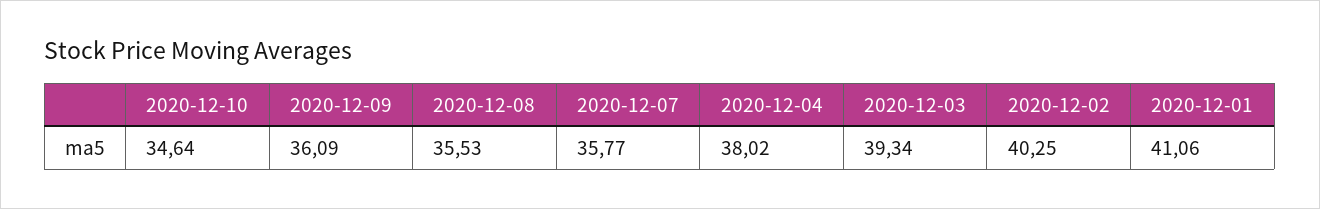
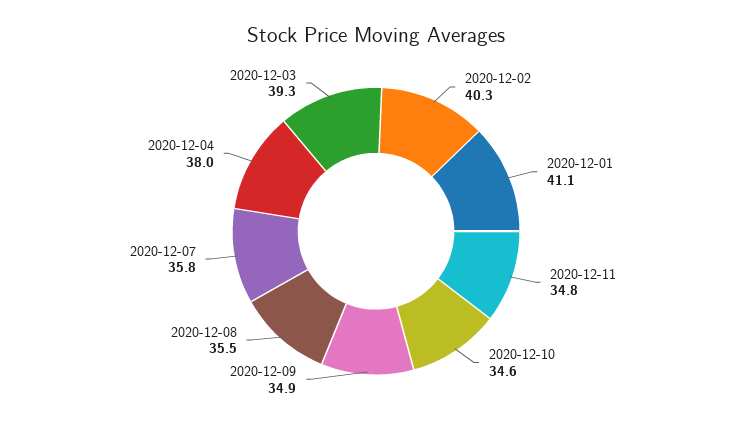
2020-12-09: 36.09 -> 34.9
2020-12-11: none -> 34.8

